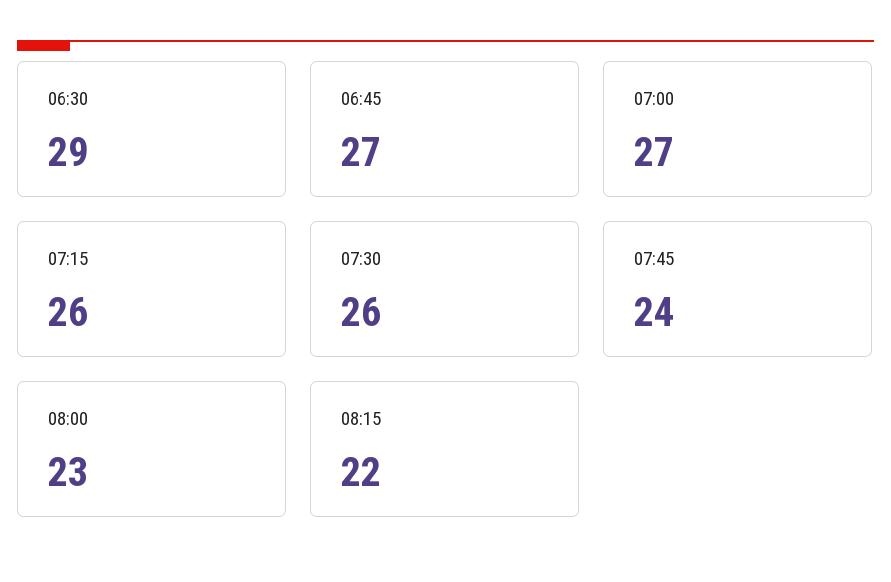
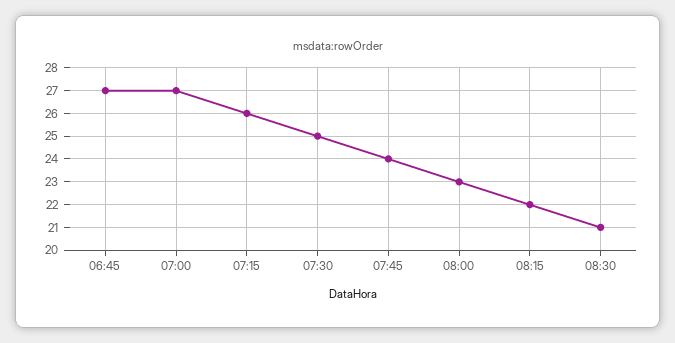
06:30: 29 -> none
07:30: 26 -> 25
08:30: none -> 21

